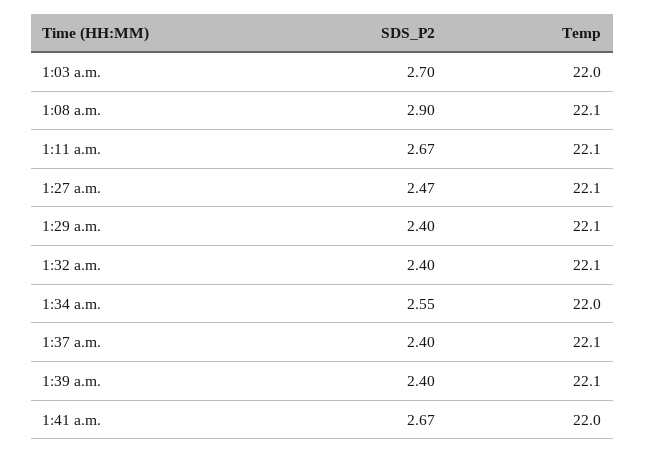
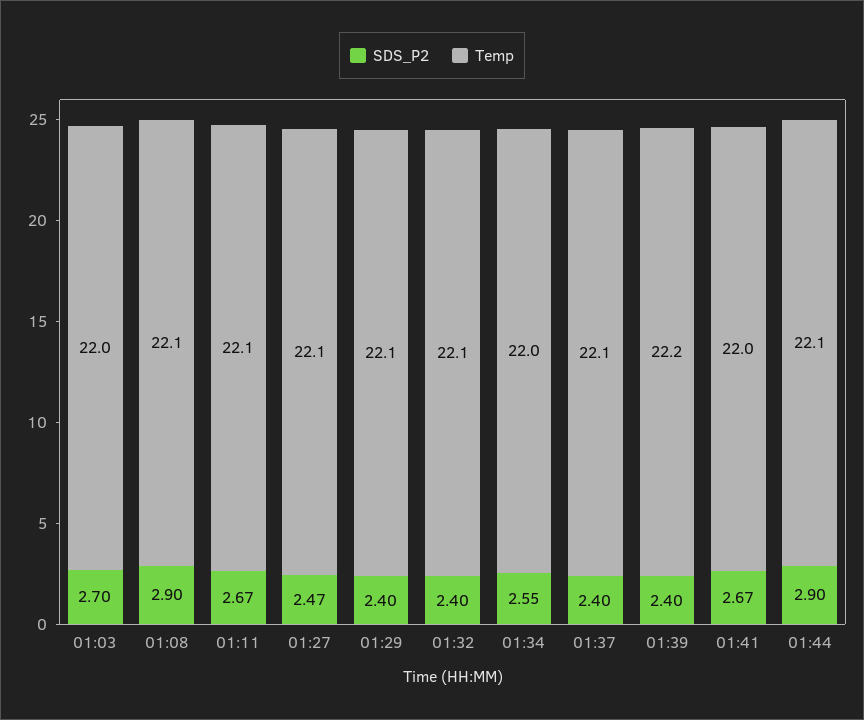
Temp, 1:39 a.m.: 22.1 -> 22.2
SDS_P2, 01:44: none -> 2.9
Temp, 01:44: none -> 22.1

